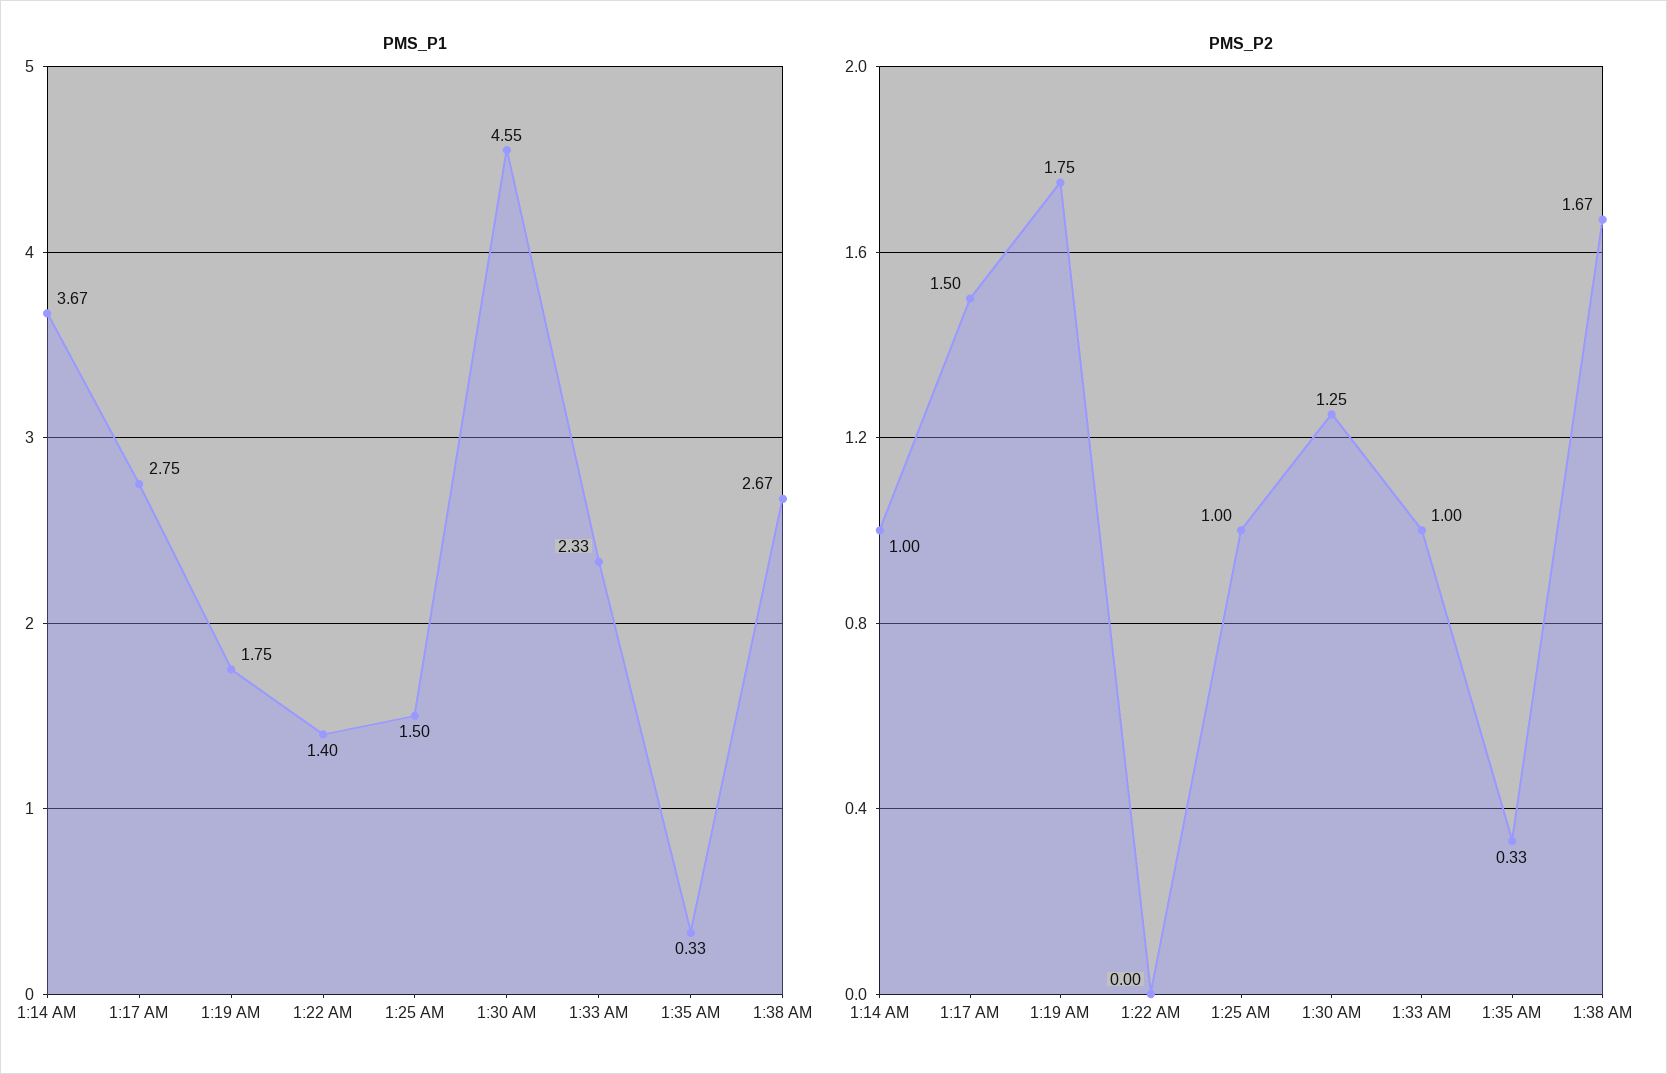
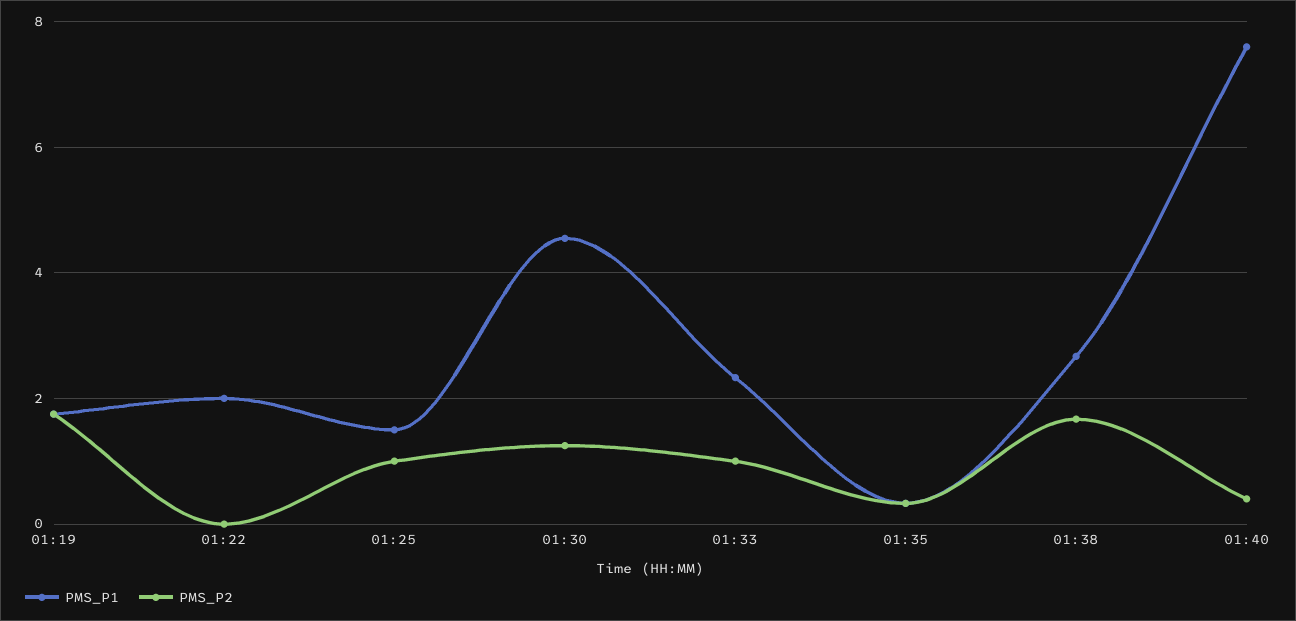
PMS_P1, 1:14 AM: 3.67 -> none
PMS_P1, 1:17 AM: 2.75 -> none
PMS_P1, 1:22 AM: 1.4 -> 2
PMS_P2, 1:14 AM: 1 -> none
PMS_P2, 1:17 AM: 1.5 -> none
PMS_P1, 01:40: none -> 7.6
PMS_P2, 01:40: none -> 0.4

